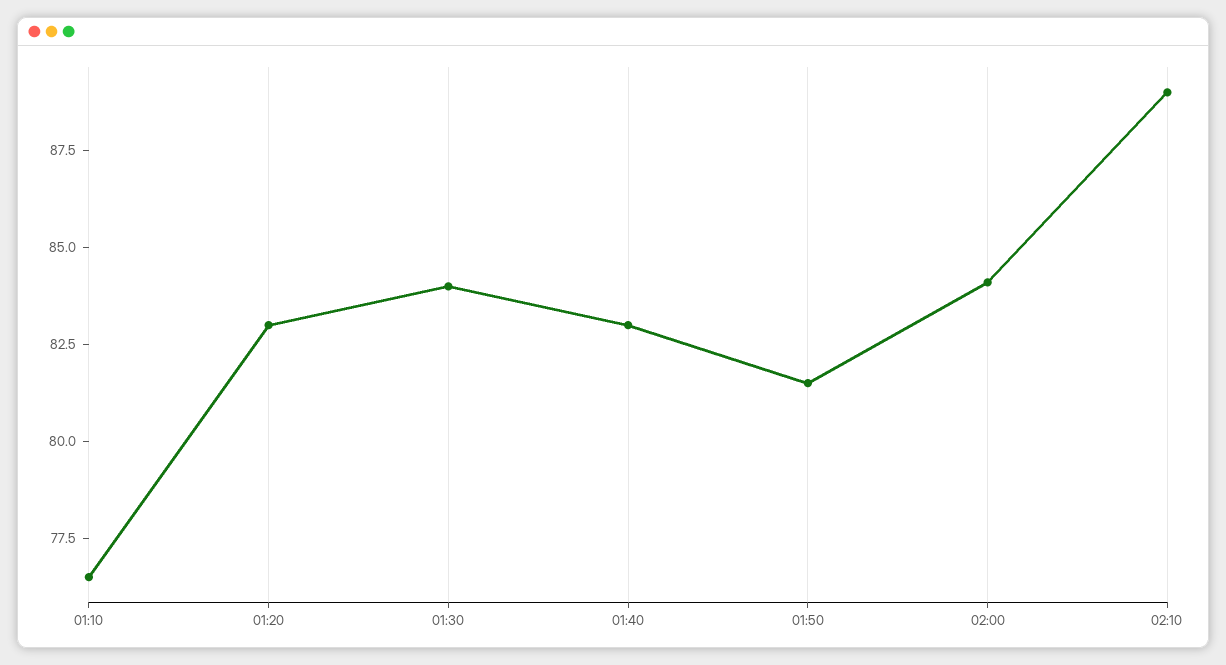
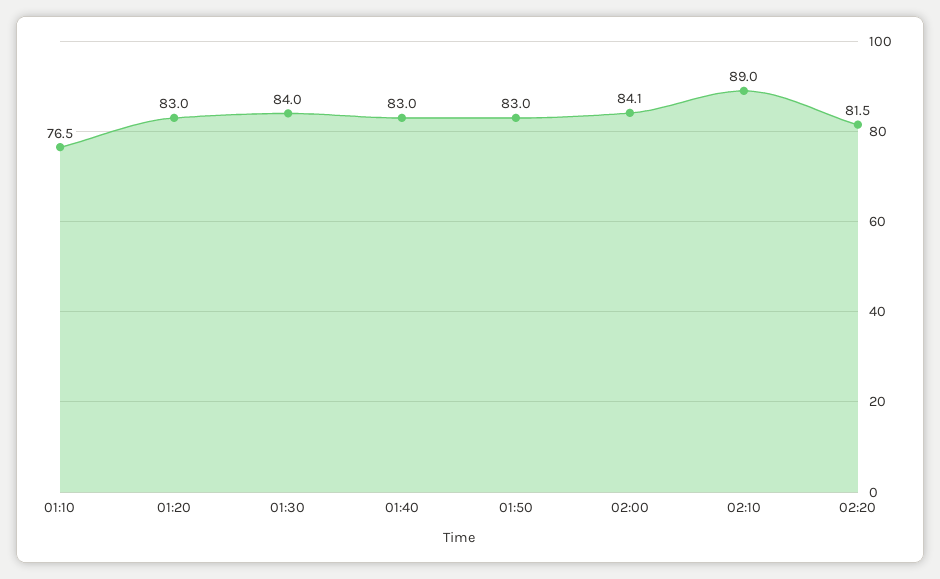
01:50: 81.5 -> 83
02:20: none -> 81.5

